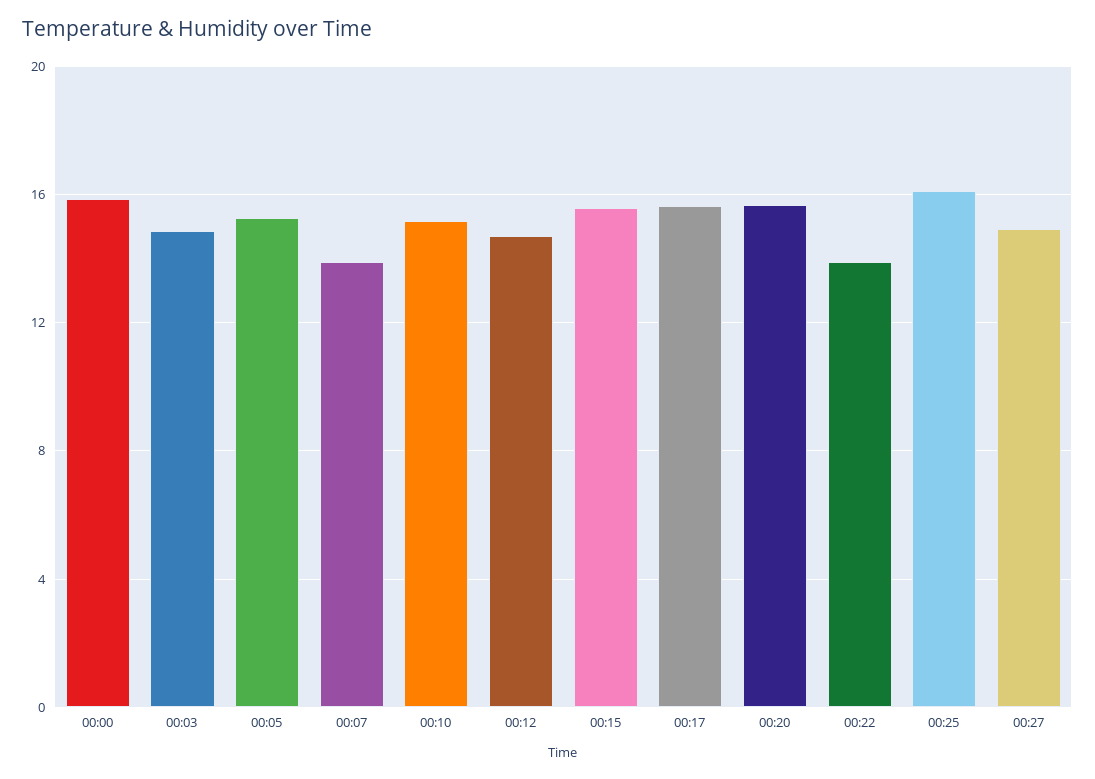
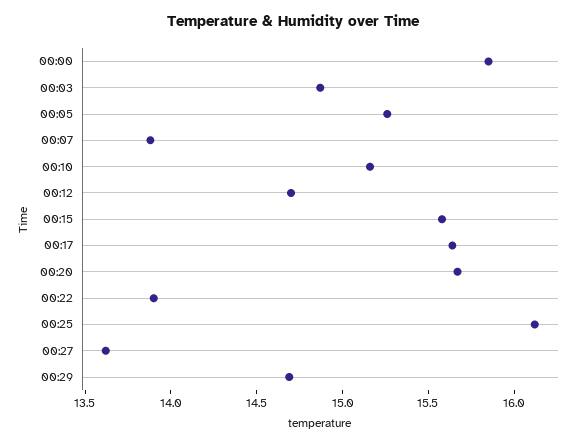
00:27: 15 -> 13.6
00:29: none -> 14.7

